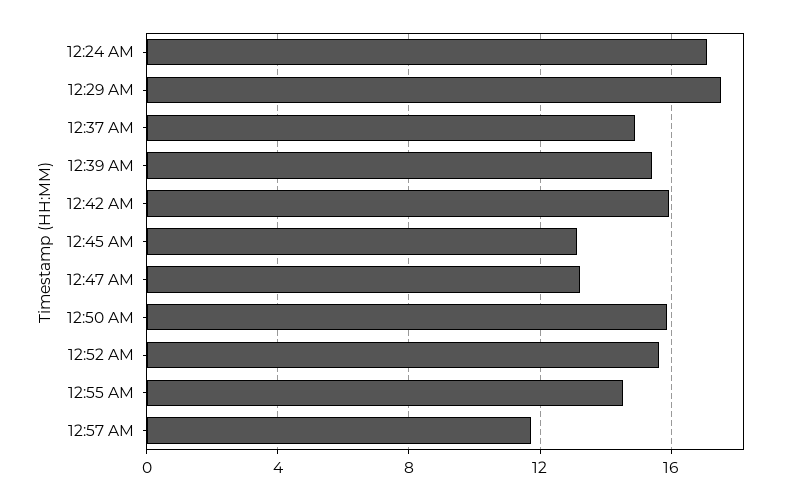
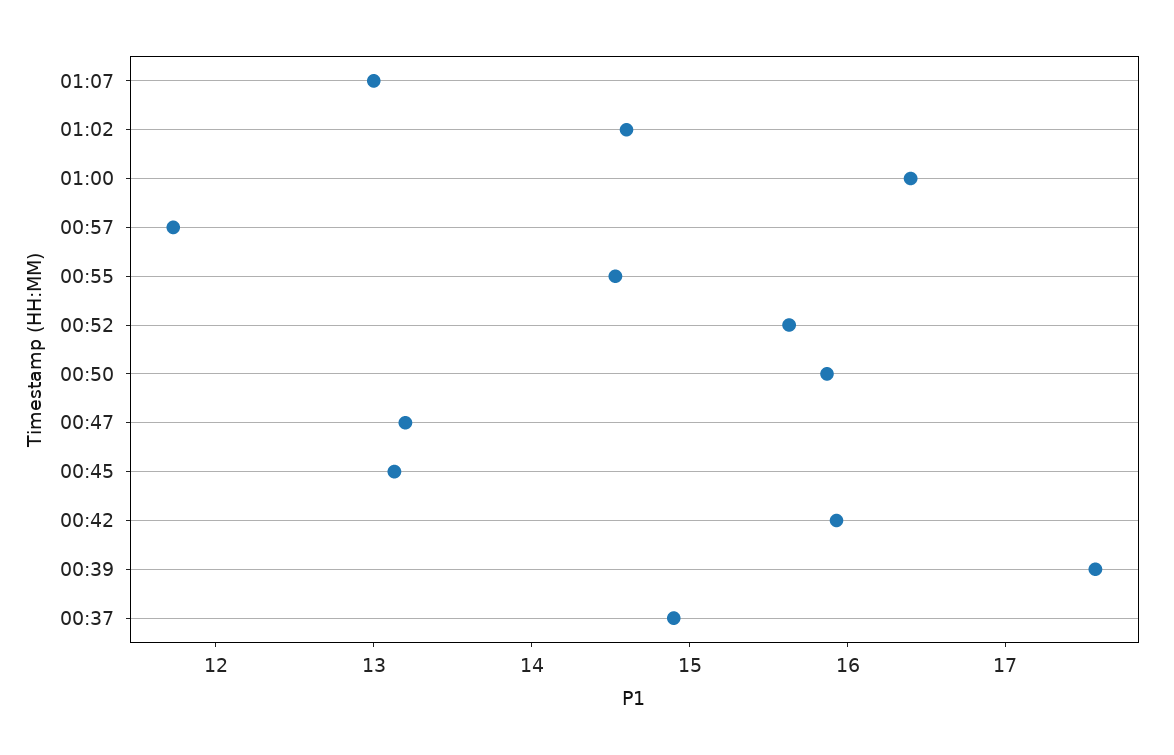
12:24 AM: 17 -> none
12:29 AM: 17.5 -> none
12:39 AM: 15.5 -> 17.6
01:07: none -> 13
01:02: none -> 14.6
01:00: none -> 16.4

